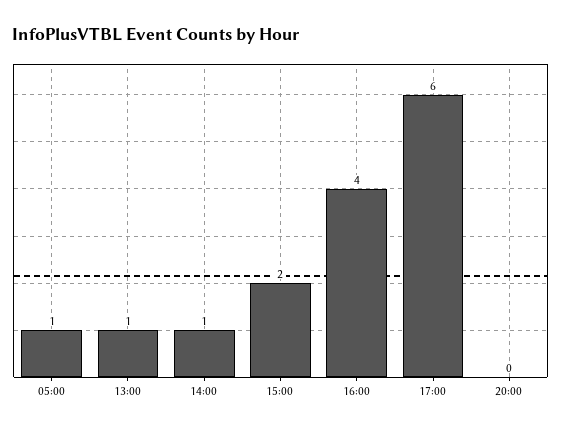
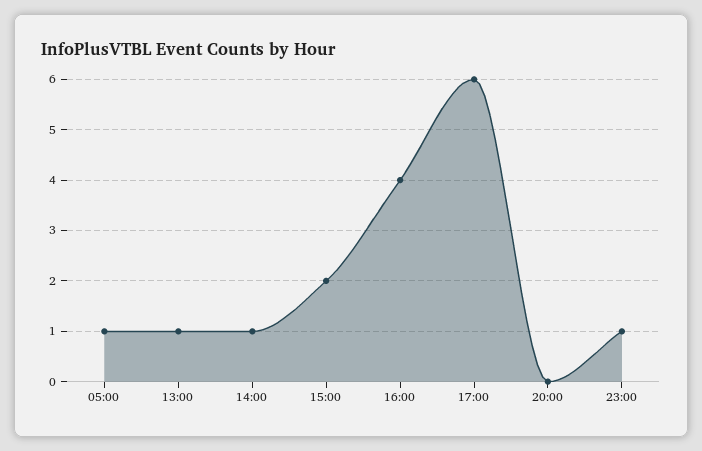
23:00: none -> 1

